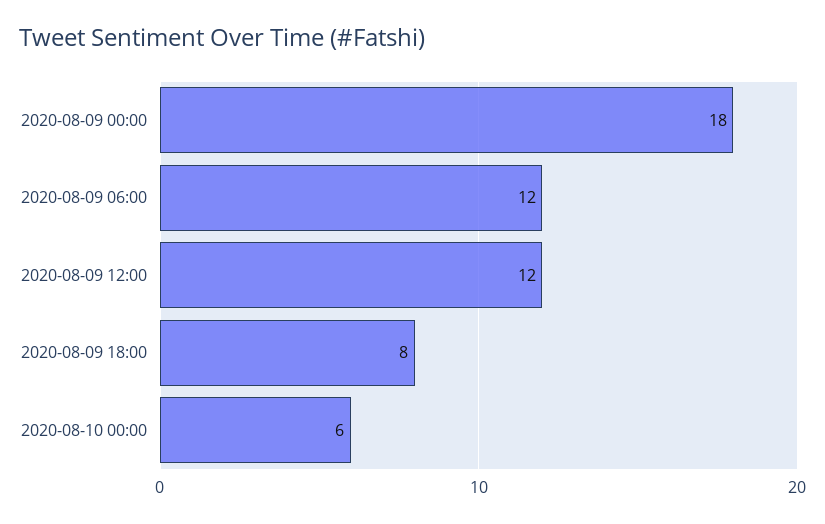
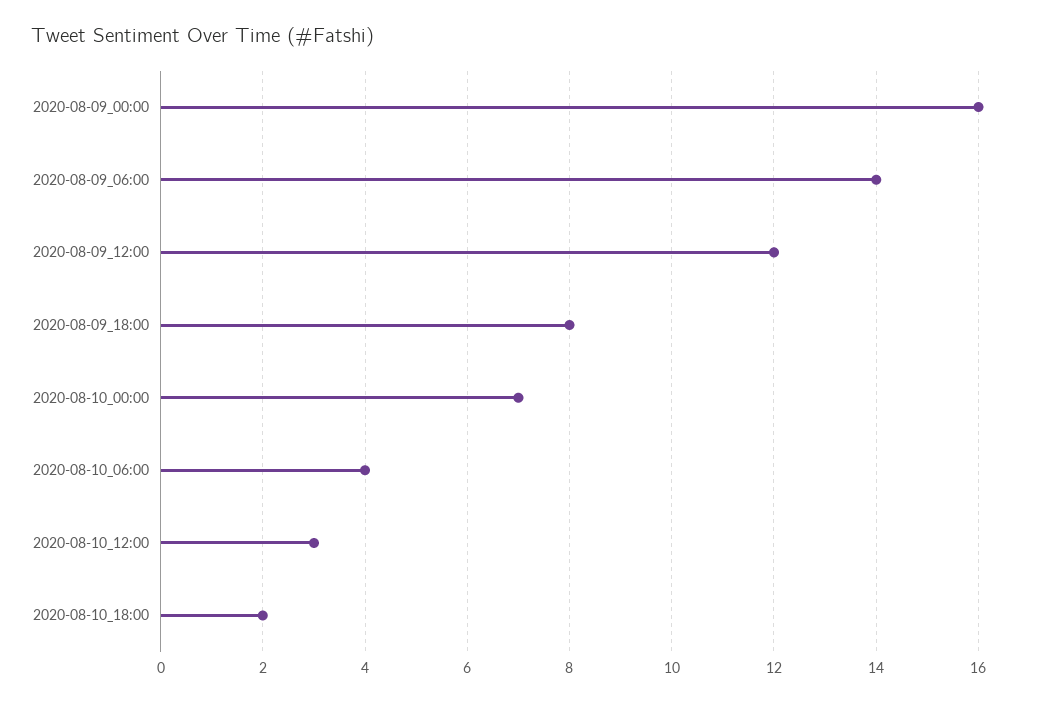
2020-08-09 00:00: 18 -> 16
2020-08-09 06:00: 12 -> 14
2020-08-10 00:00: 6 -> 7
2020-08-10_06:00: none -> 4
2020-08-10_12:00: none -> 3
2020-08-10_18:00: none -> 2

